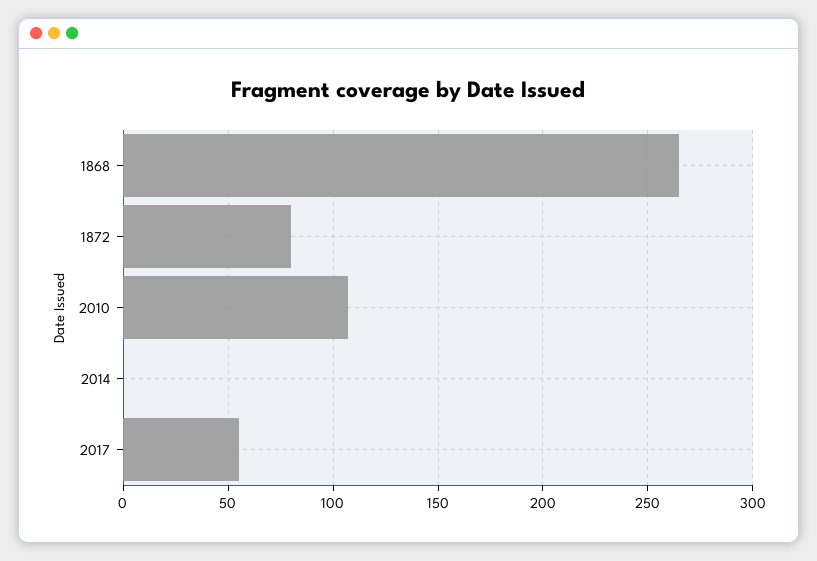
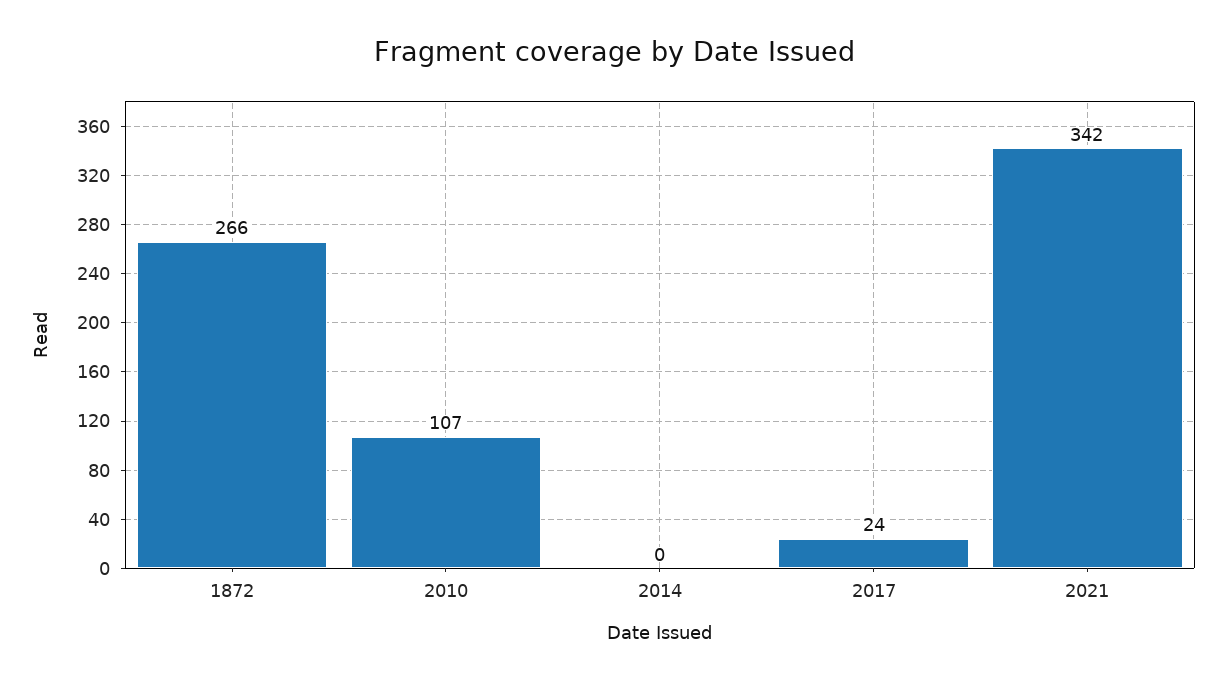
1868: 265 -> none
1872: 80 -> 266
2017: 55 -> 24
2021: none -> 342

